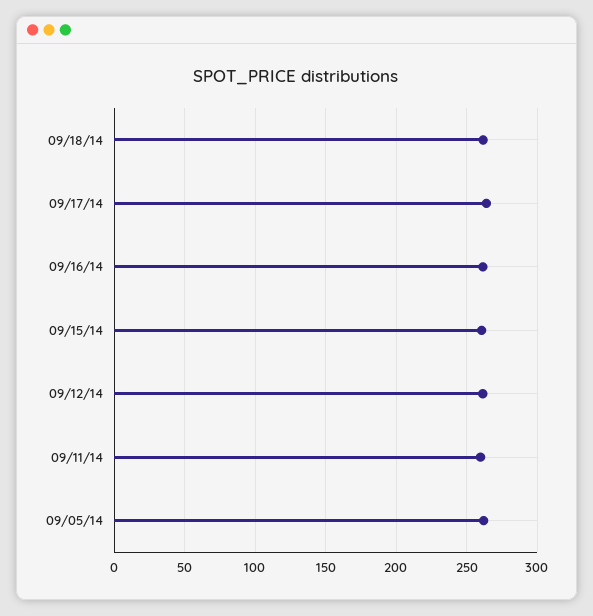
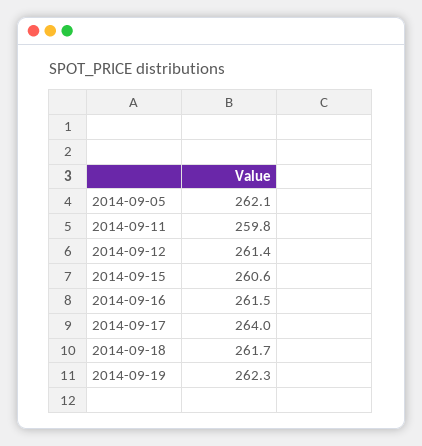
2014-09-19: none -> 262.3

